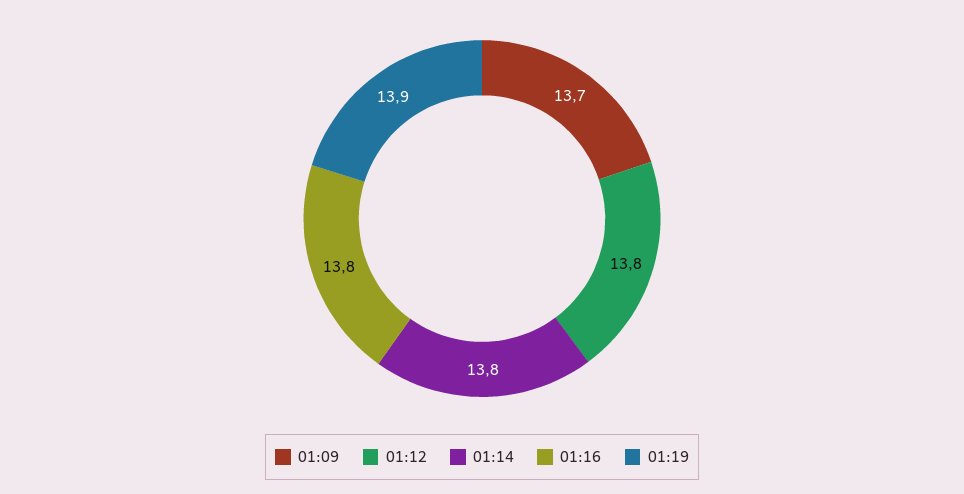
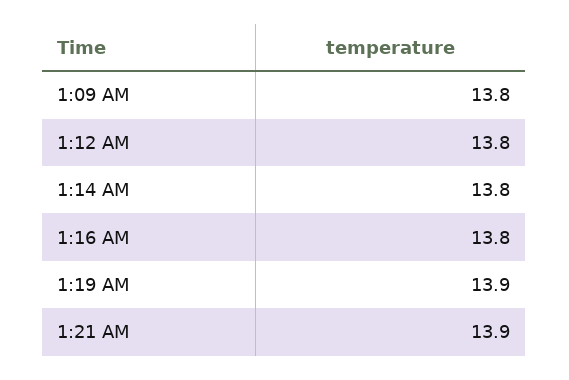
01:09: 13.7 -> 13.8
1:21 AM: none -> 13.9

